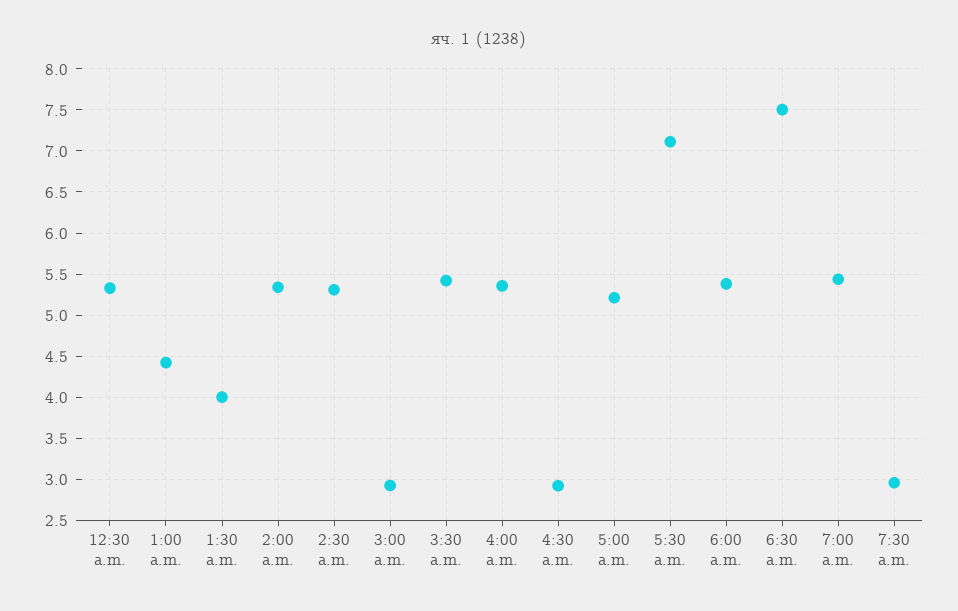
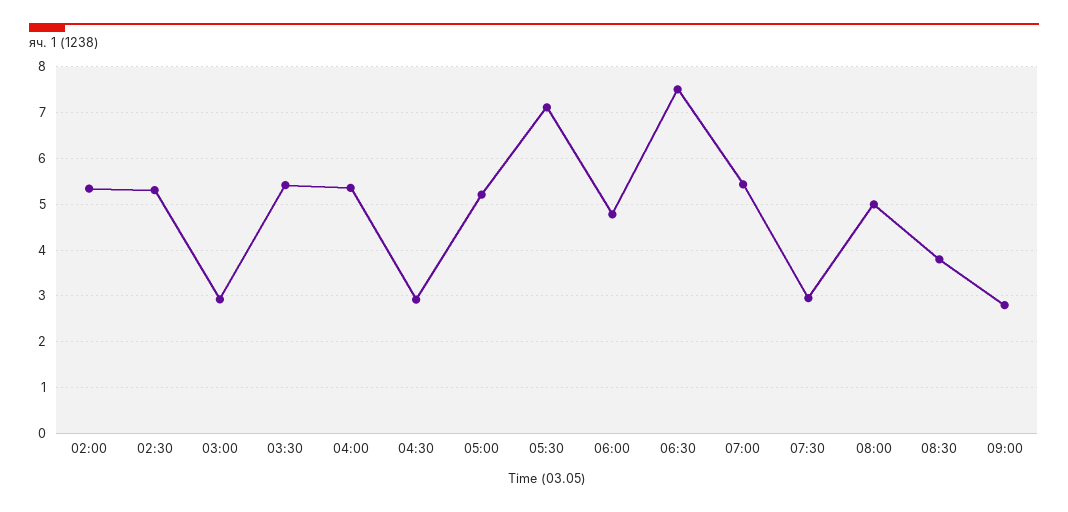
12:30 a.m.: 5.3 -> none
1:00 a.m.: 4.4 -> none
1:30 a.m.: 4 -> none
6:00 a.m.: 5.4 -> 4.8
08:00: none -> 5
08:30: none -> 3.8
09:00: none -> 2.8

